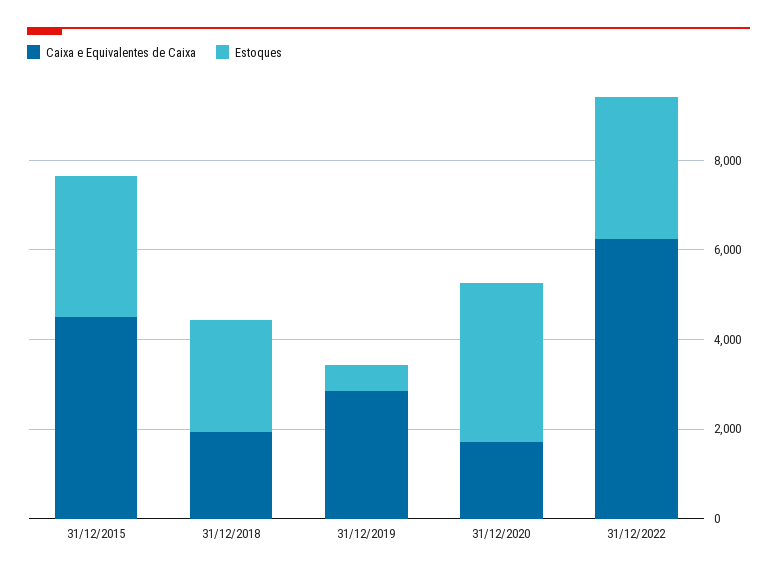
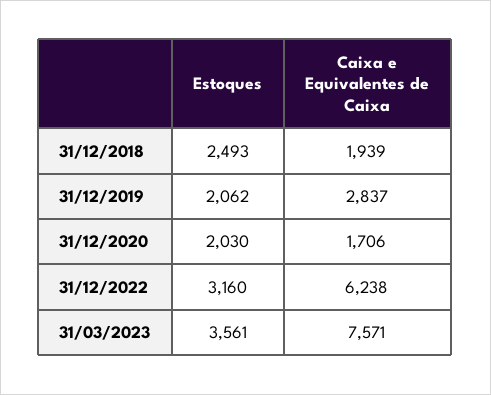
Caixa e Equivalentes de Caixa, 31/12/2015: 4500 -> none
Estoques, 31/12/2015: 3000 -> none
Estoques, 31/12/2019: 500 -> 2062
Estoques, 31/12/2020: 3500 -> 2030
Estoques, 31/03/2023: none -> 3561
Caixa e Equivalentes de Caixa, 31/03/2023: none -> 7571

